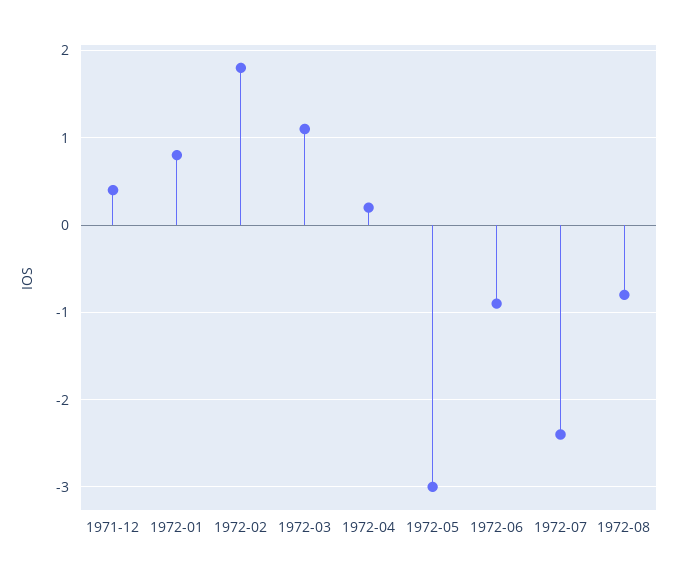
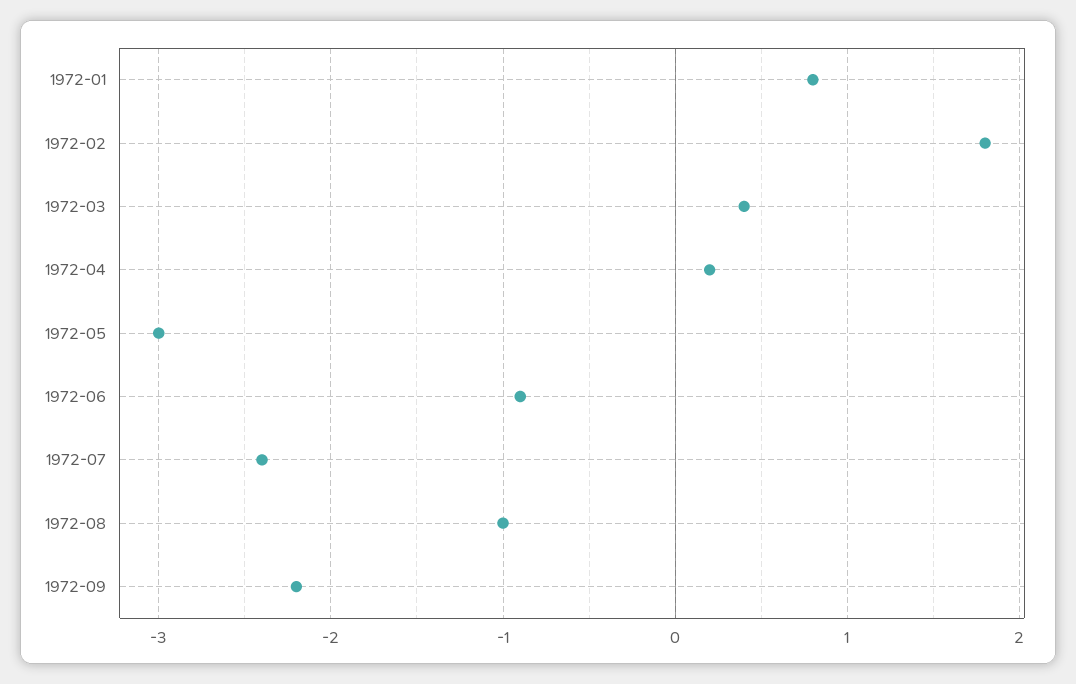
1971-12: 0.4 -> none
1972-03: 1.1 -> 0.4
1972-08: -0.8 -> -1
1972-09: none -> -2.2

